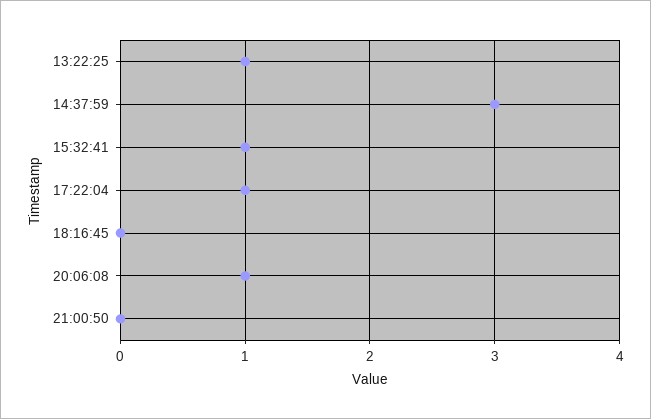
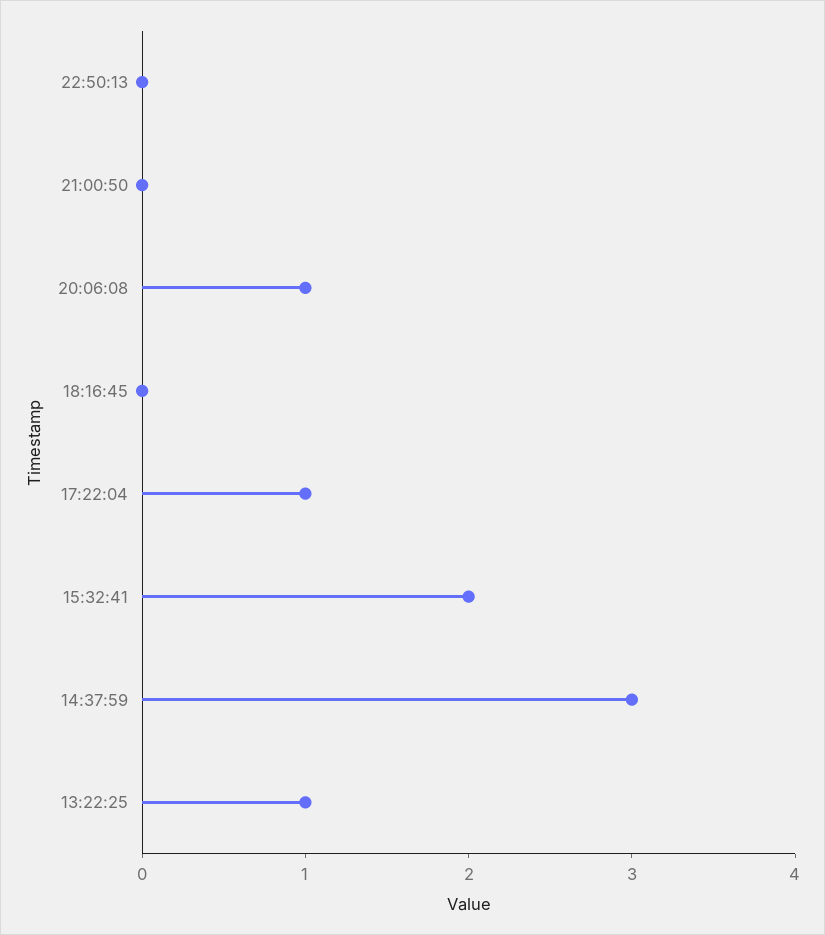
15:32:41: 1 -> 2
22:50:13: none -> 0

